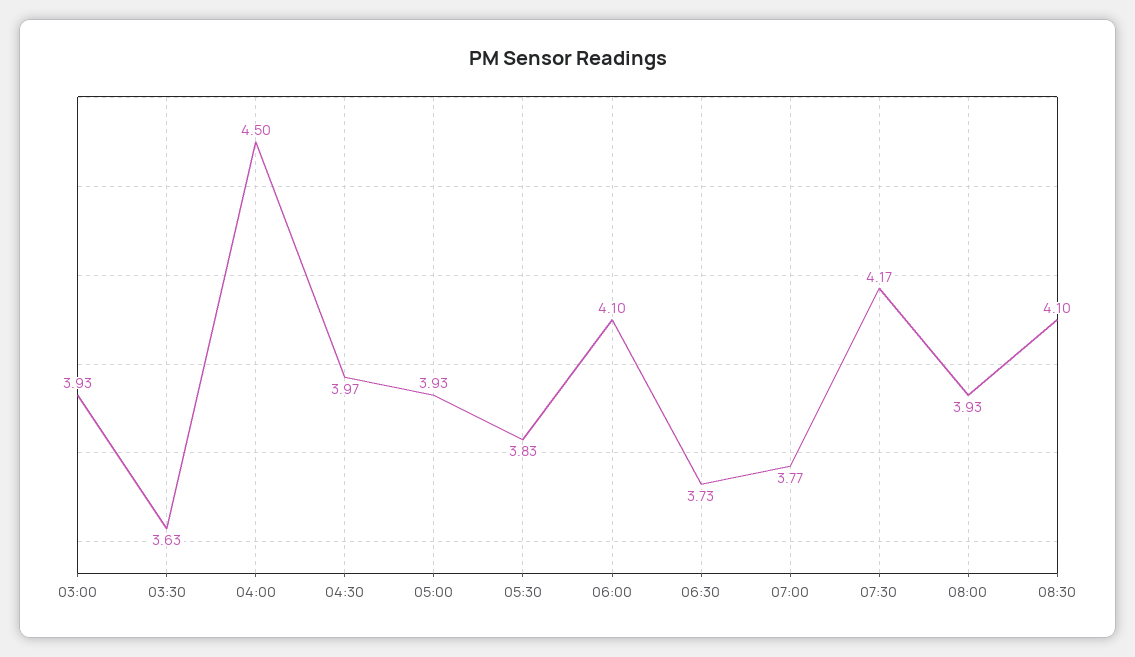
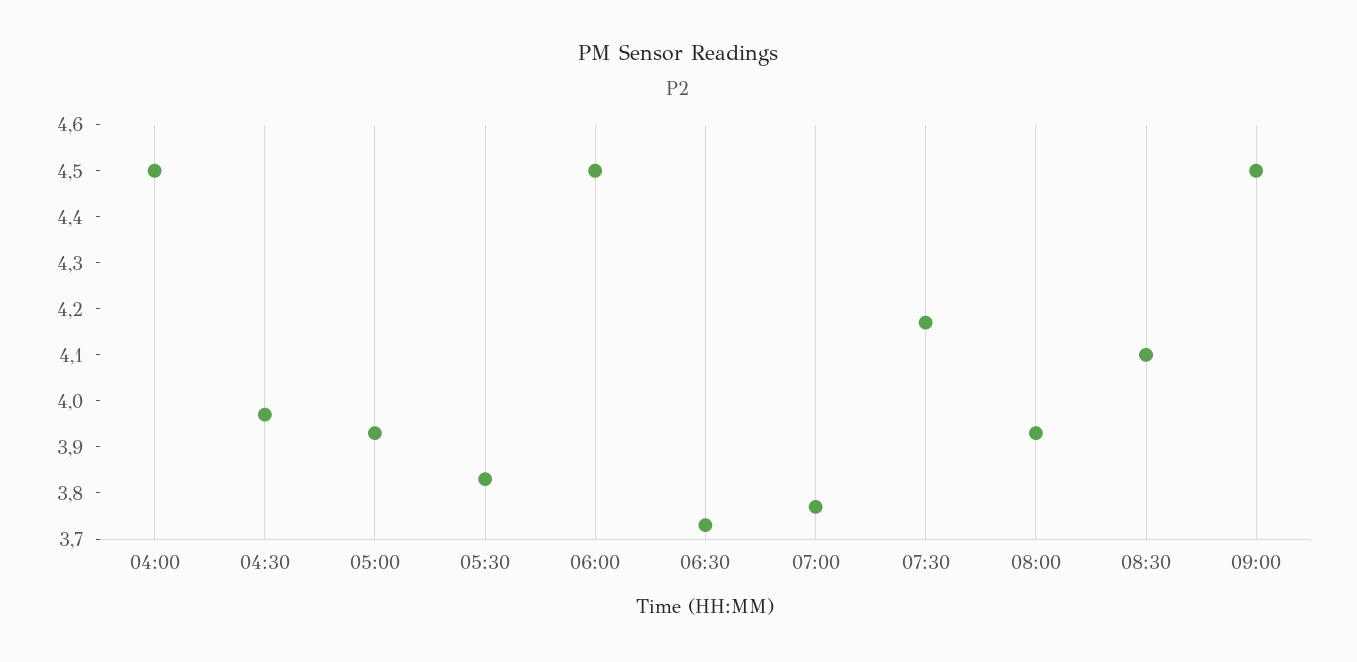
03:00: 3.93 -> none
03:30: 3.63 -> none
06:00: 4.1 -> 4.5
09:00: none -> 4.5

